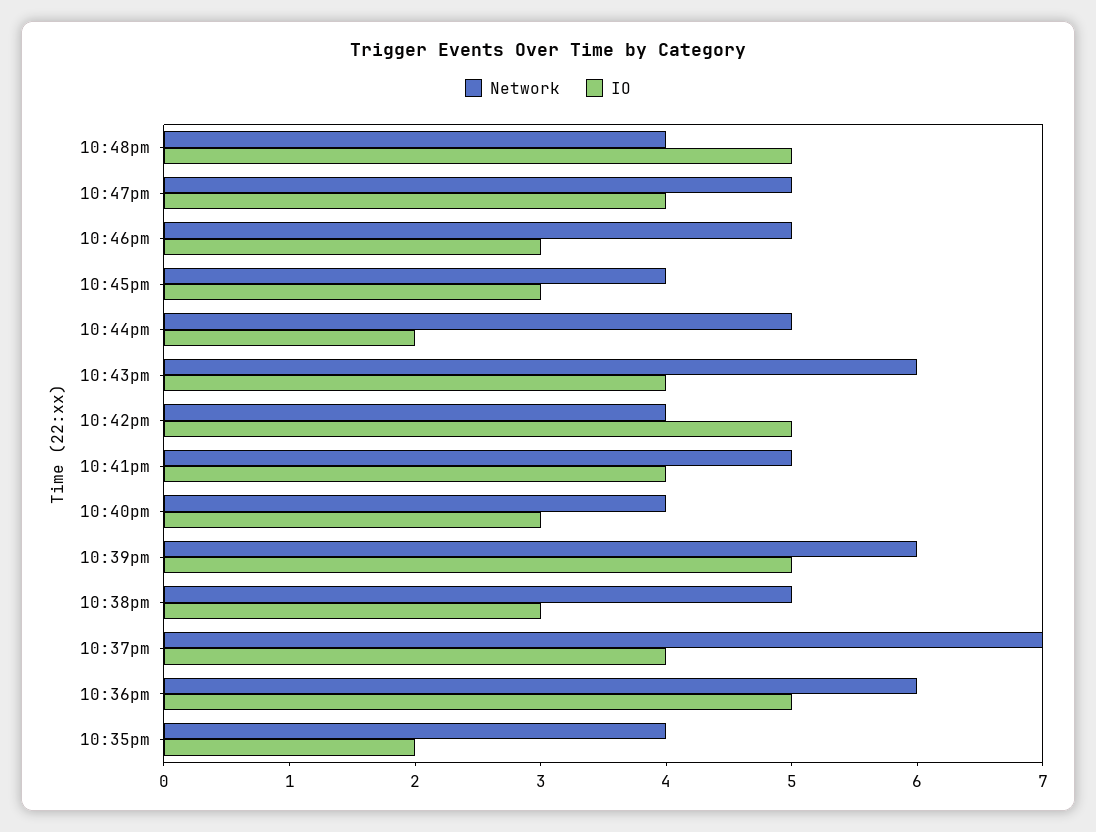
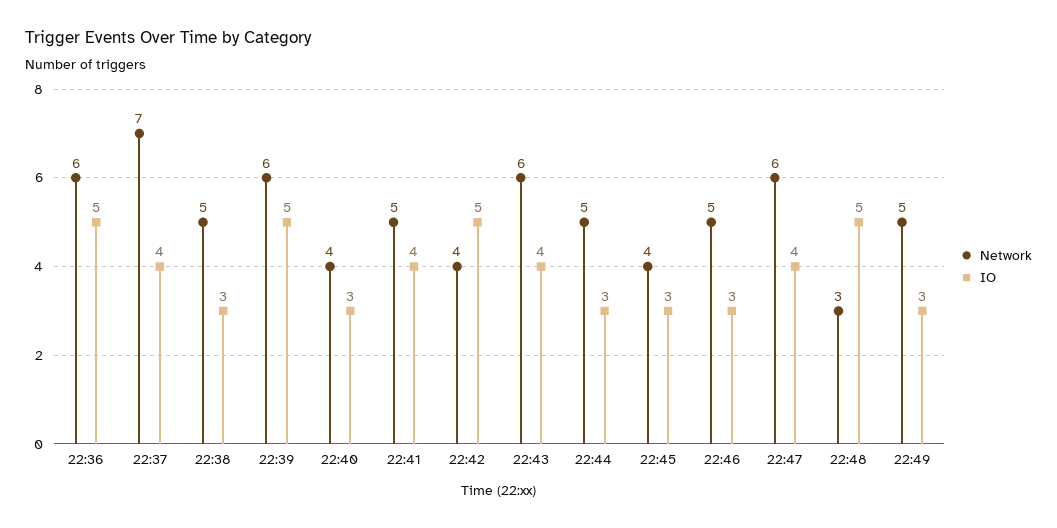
Network, 10:48pm: 4 -> 3
Network, 10:47pm: 5 -> 6
IO, 10:44pm: 2 -> 3
Network, 10:35pm: 4 -> none
IO, 10:35pm: 2 -> none
Network, 22:49: none -> 5
IO, 22:49: none -> 3

